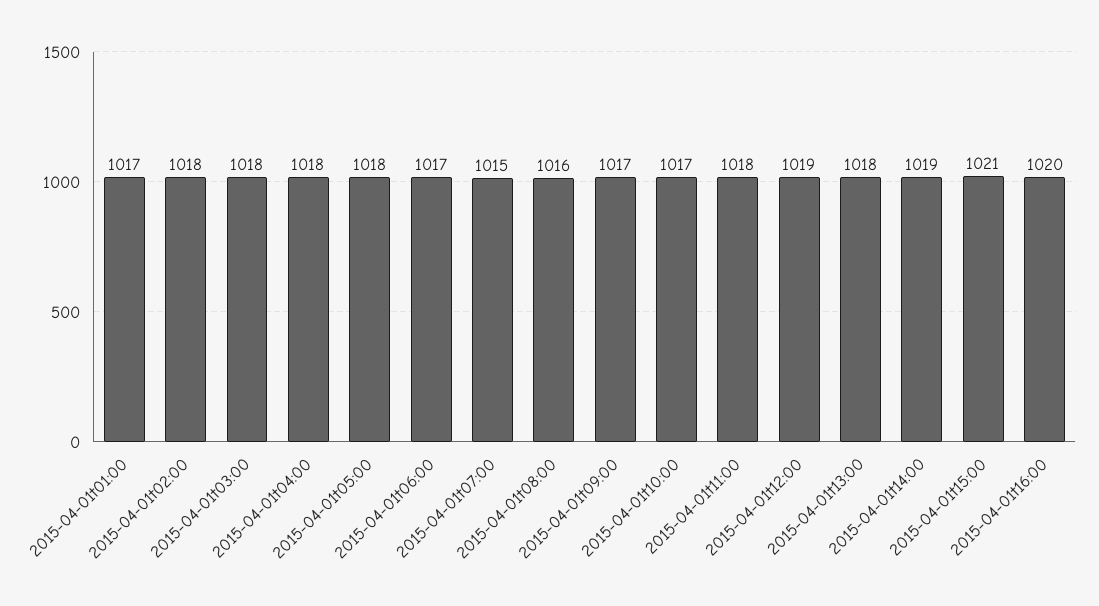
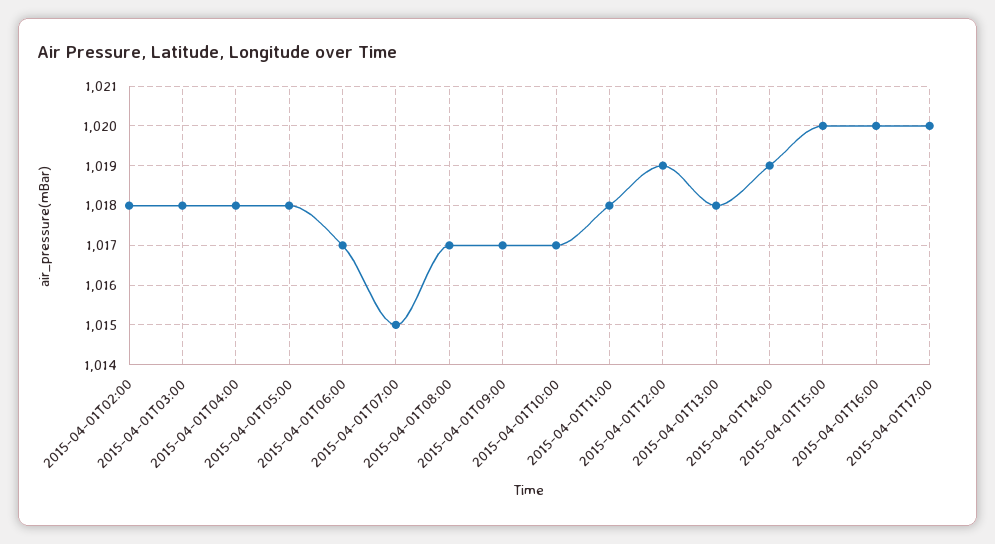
2015-04-01t01:00: 1017 -> none
2015-04-01t08:00: 1016 -> 1017
2015-04-01t15:00: 1021 -> 1020
2015-04-01T17:00: none -> 1020

